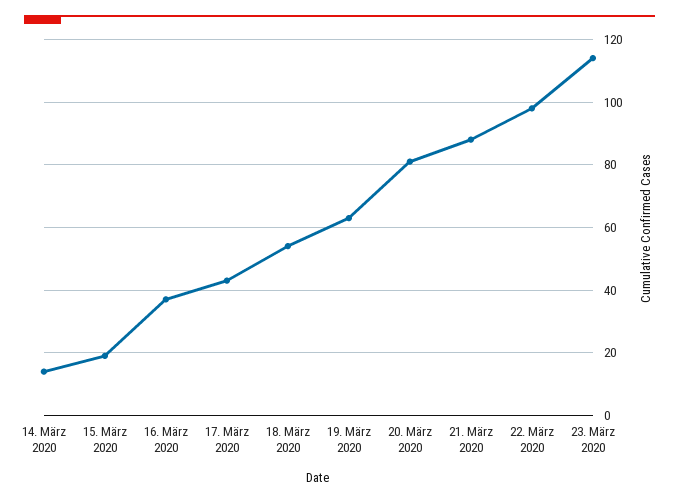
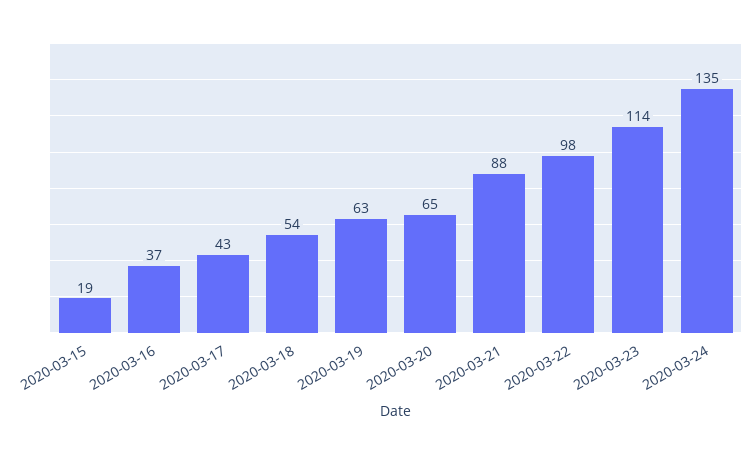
14. März 2020: 15 -> none
20. März 2020: 80 -> 65
2020-03-24: none -> 135

